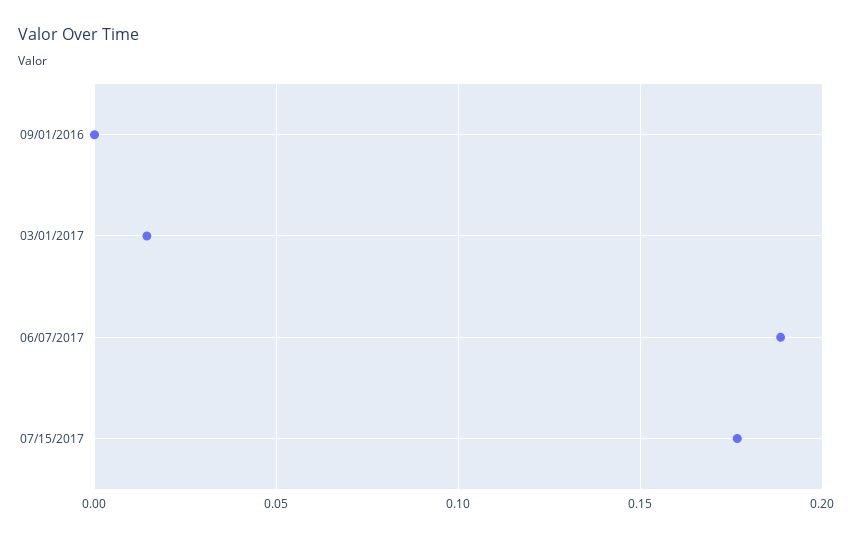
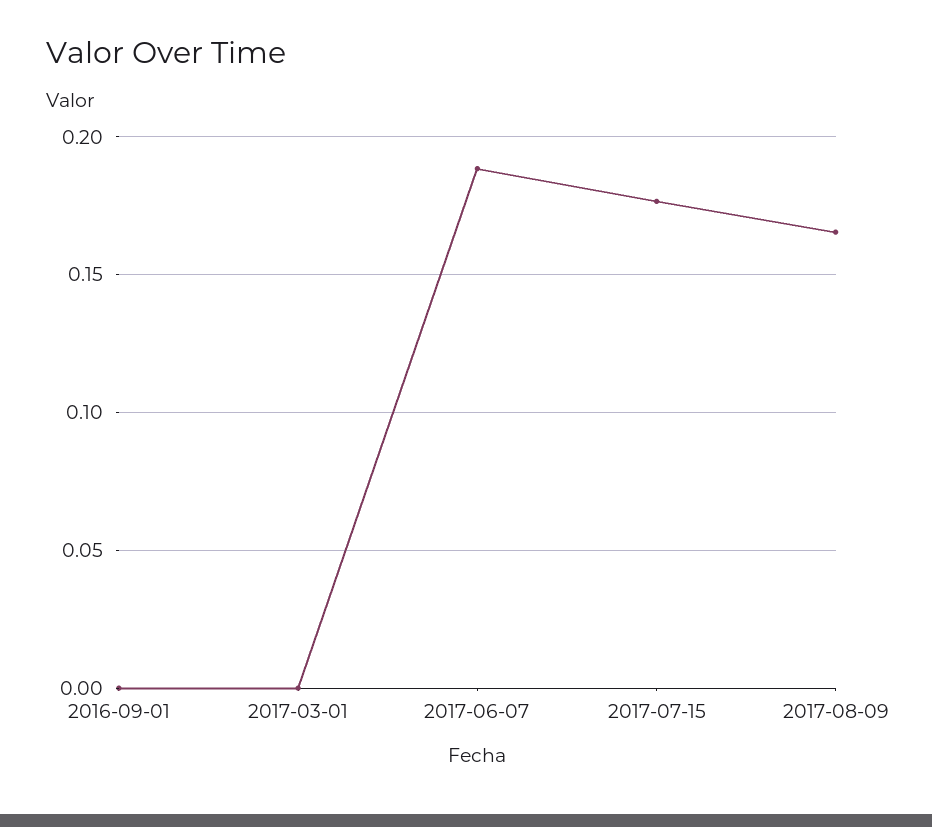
03/01/2017: 0.015 -> 0
2017-08-09: none -> 0.165

